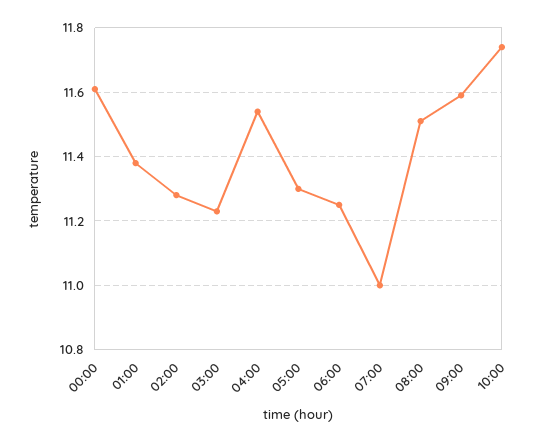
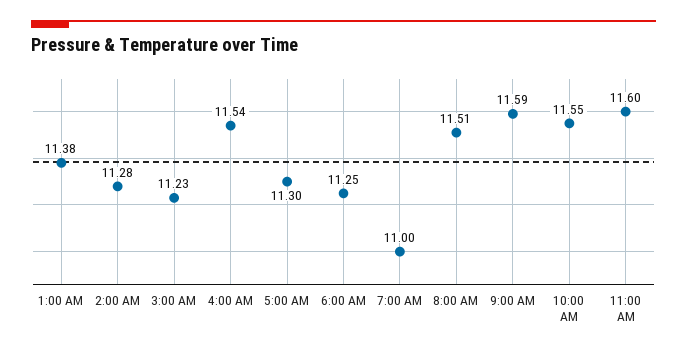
00:00: 11.6 -> none
10:00: 11.75 -> 11.55
11:00 AM: none -> 11.6

